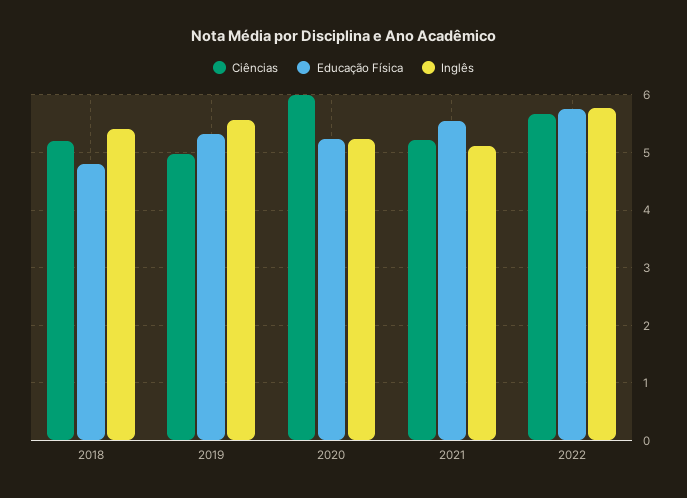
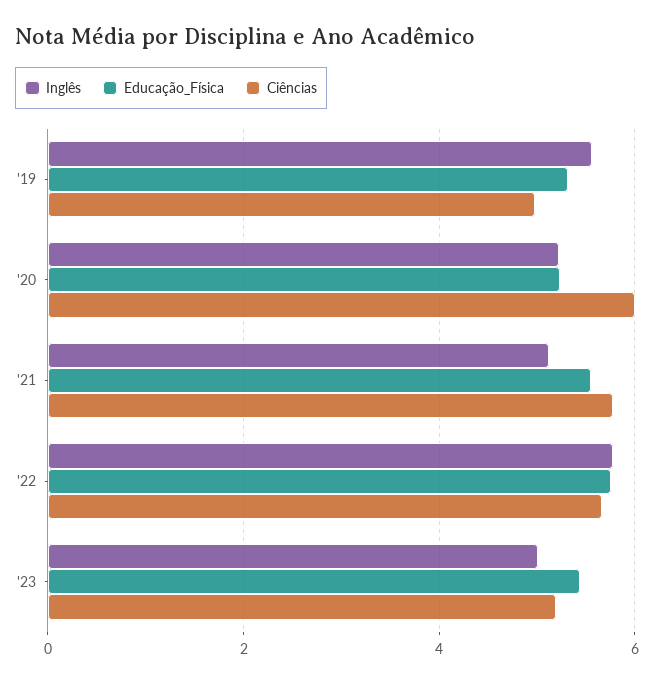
Ciências, 2018: 5.2 -> none
Educação Física, 2018: 4.8 -> none
Inglês, 2018: 5.4 -> none
Ciências, 2021: 5.2 -> 5.8
Inglês, '23: none -> 5
Educação Física, '23: none -> 5.4
Ciências, '23: none -> 5.2

